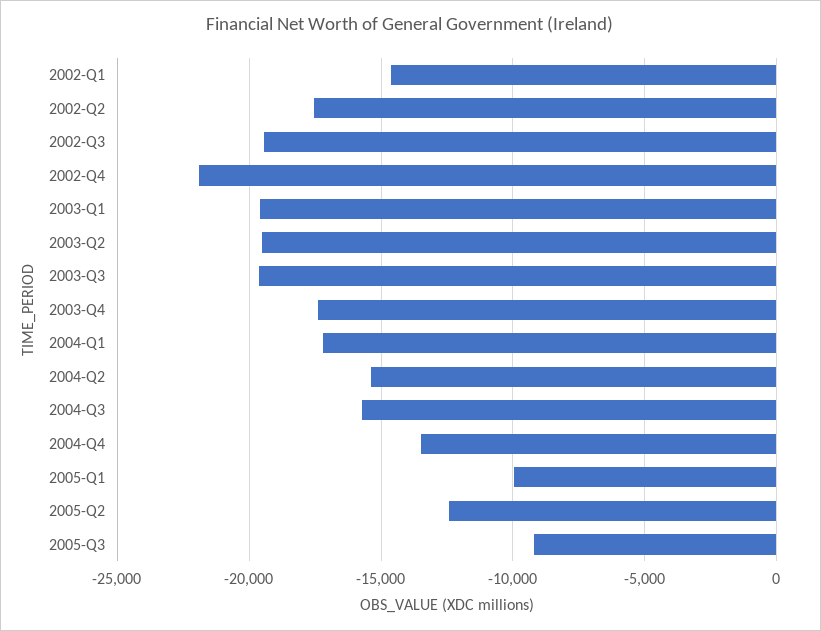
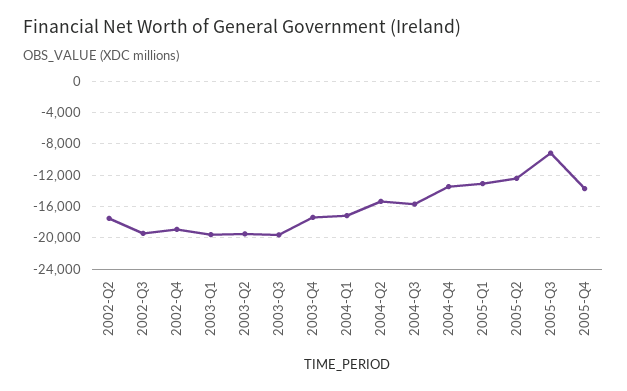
2002-Q1: -14500 -> none
2002-Q4: -22000 -> -19000
2005-Q1: -10000 -> -13000
2005-Q4: none -> -14000

